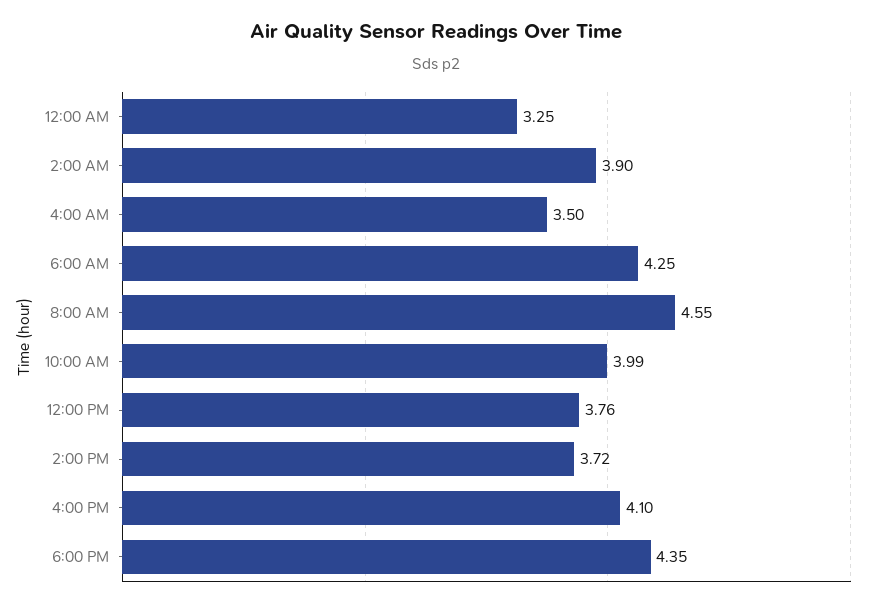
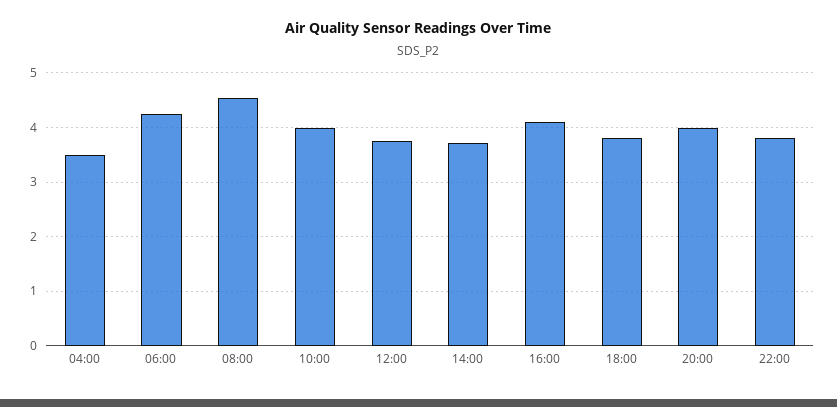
12:00 AM: 3.25 -> none
2:00 AM: 3.9 -> none
6:00 PM: 4.35 -> 3.8
20:00: none -> 4
22:00: none -> 3.8

